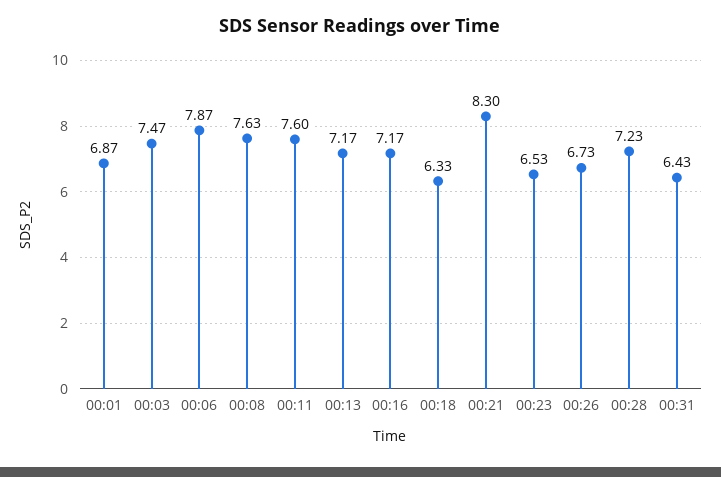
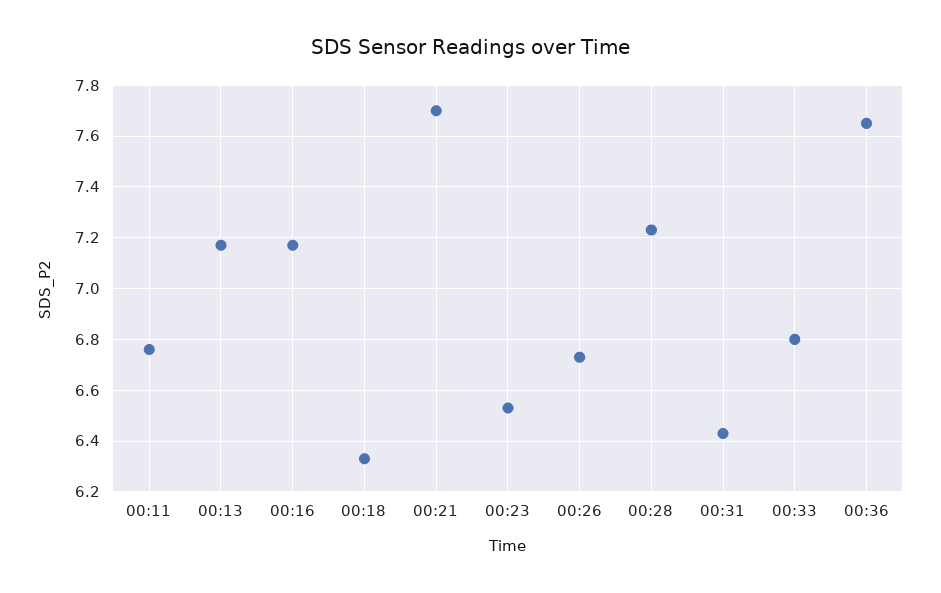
00:01: 6.87 -> none
00:03: 7.47 -> none
00:06: 7.87 -> none
00:08: 7.63 -> none
00:11: 7.6 -> 6.75
00:21: 8.3 -> 7.7
00:33: none -> 6.8
00:36: none -> 7.65

